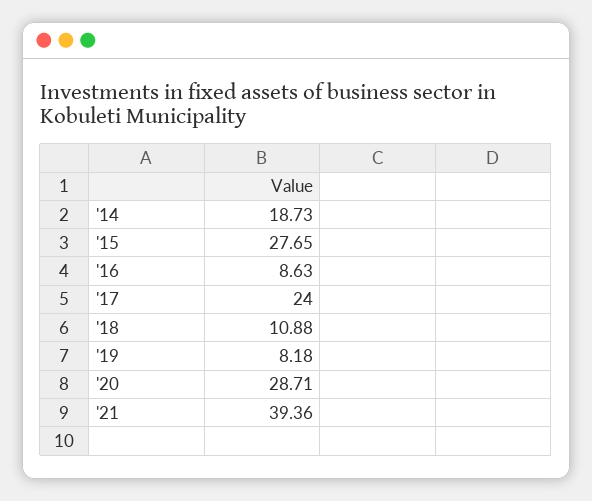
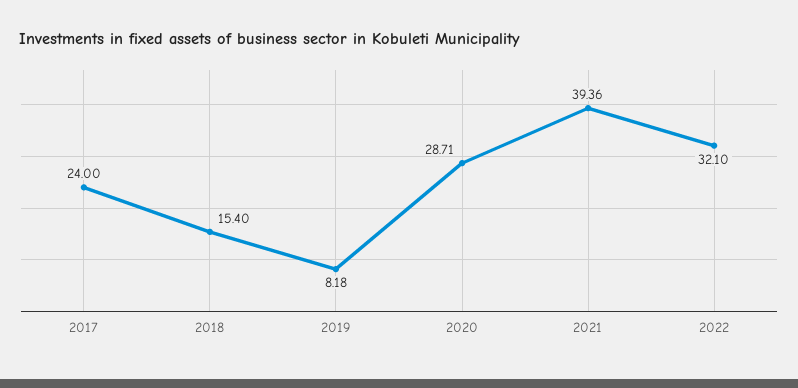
'14: 18.73 -> none
'15: 27.65 -> none
'16: 8.63 -> none
'18: 10.88 -> 15.4
2022: none -> 32.1

